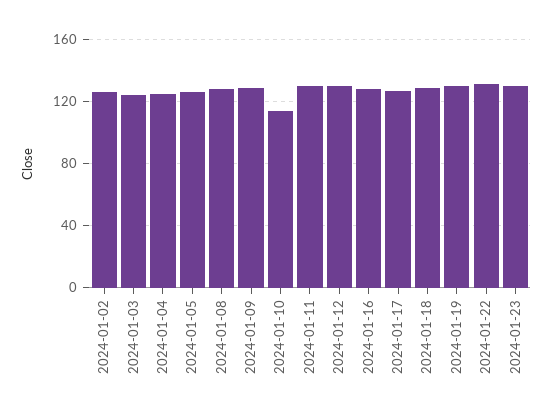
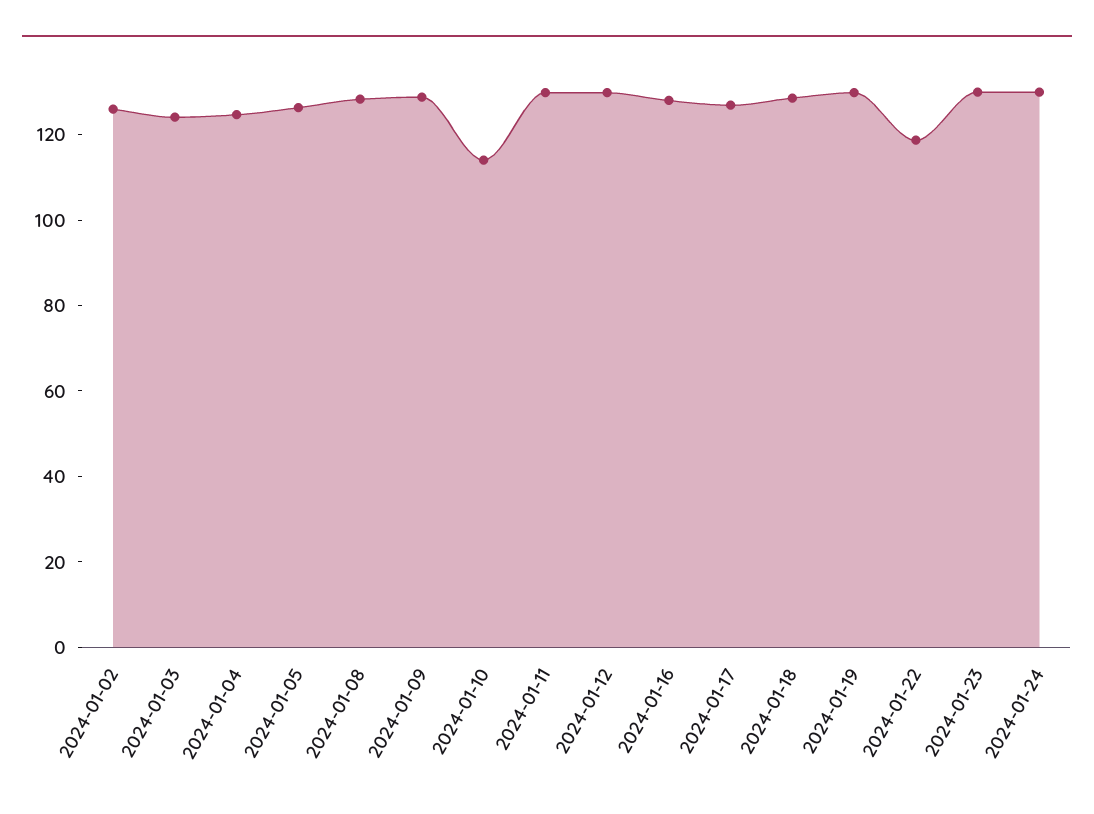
2024-01-22: 130 -> 120
2024-01-24: none -> 130

